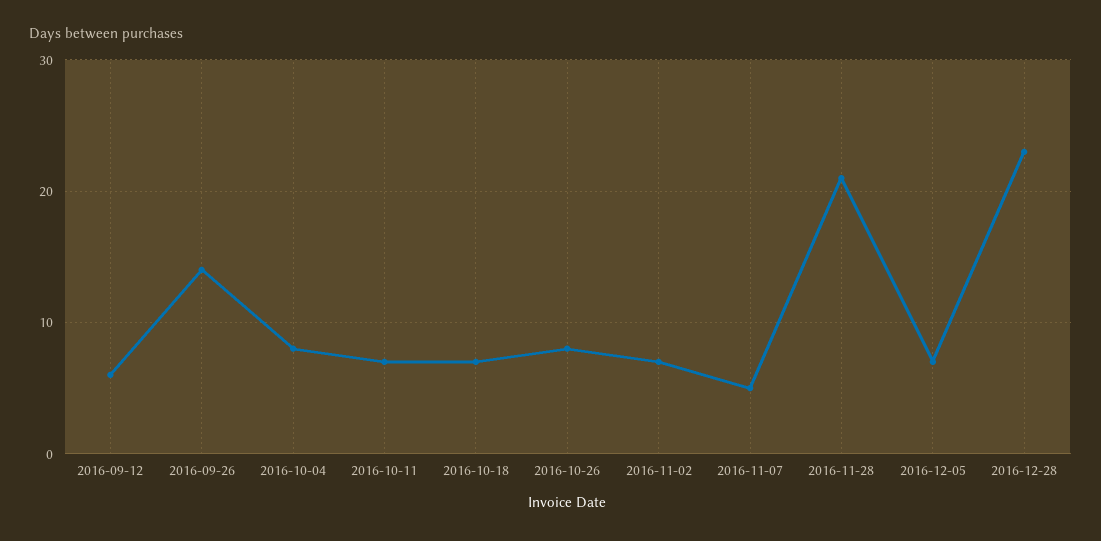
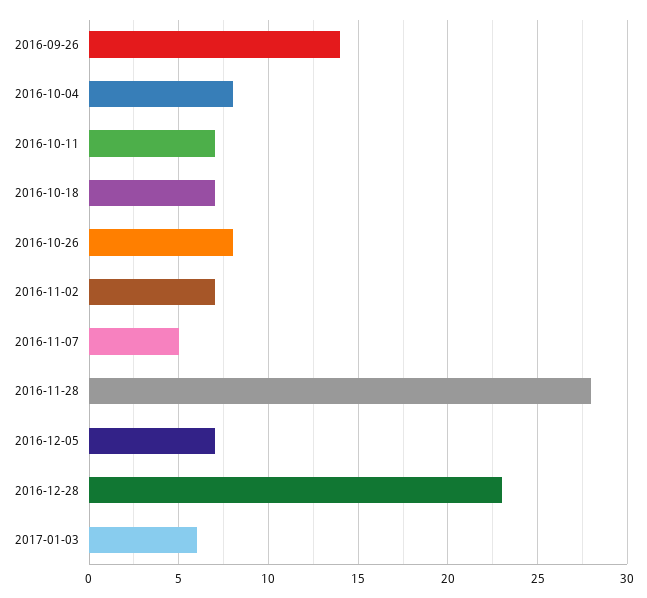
2016-09-12: 6 -> none
2016-11-28: 21 -> 28
2017-01-03: none -> 6

